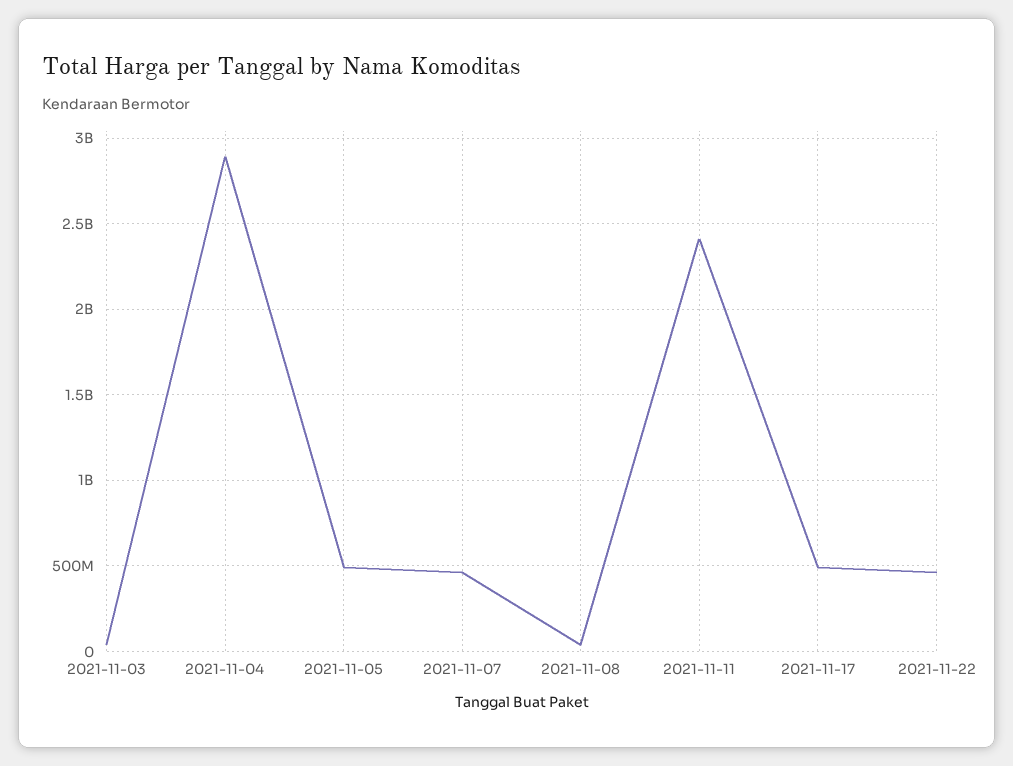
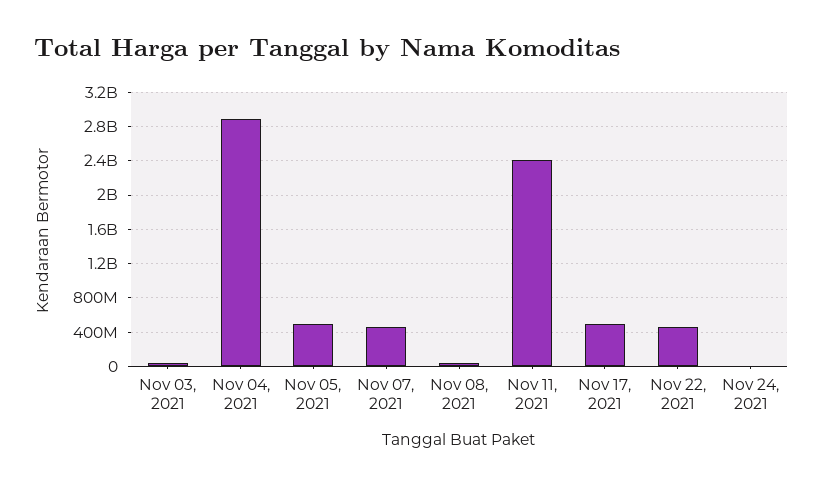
Nov 24, 2021: none -> 0

